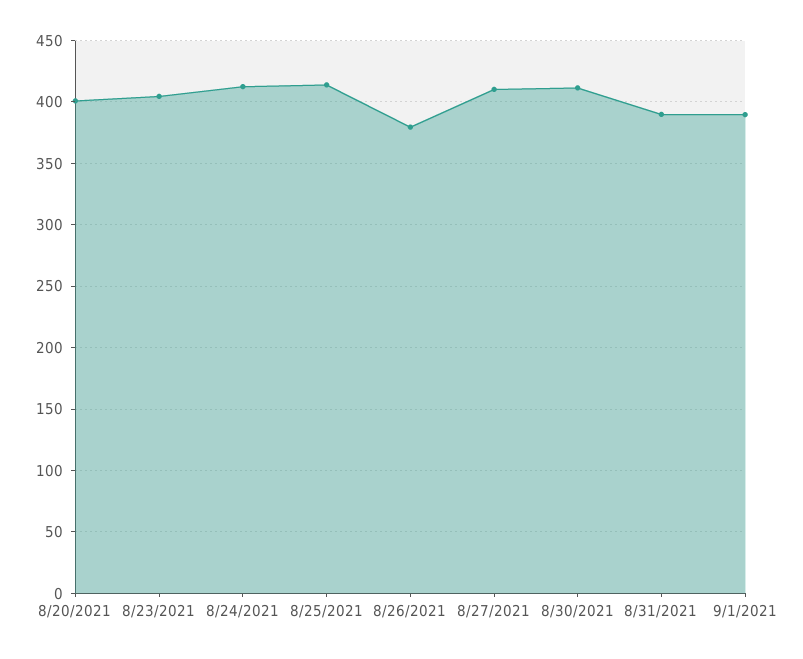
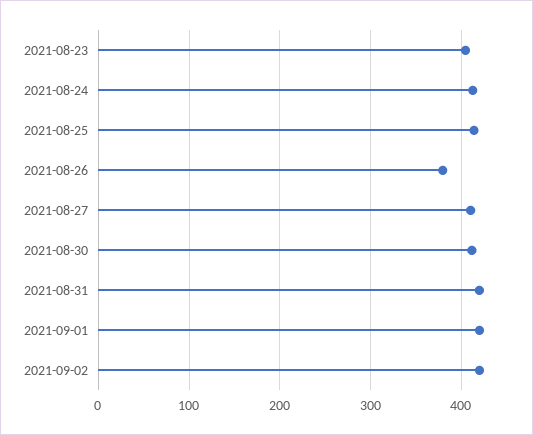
8/20/2021: 400 -> none
8/31/2021: 390 -> 420
9/1/2021: 390 -> 420
2021-09-02: none -> 420

